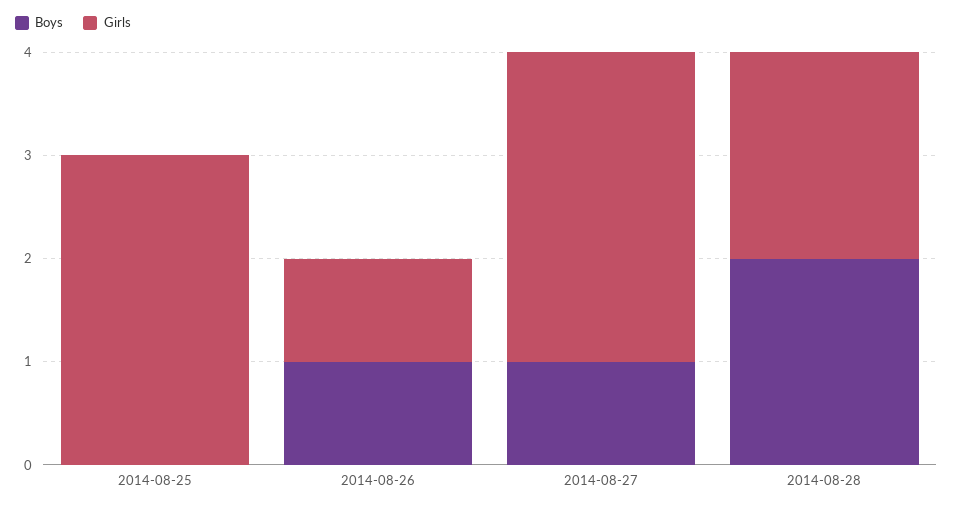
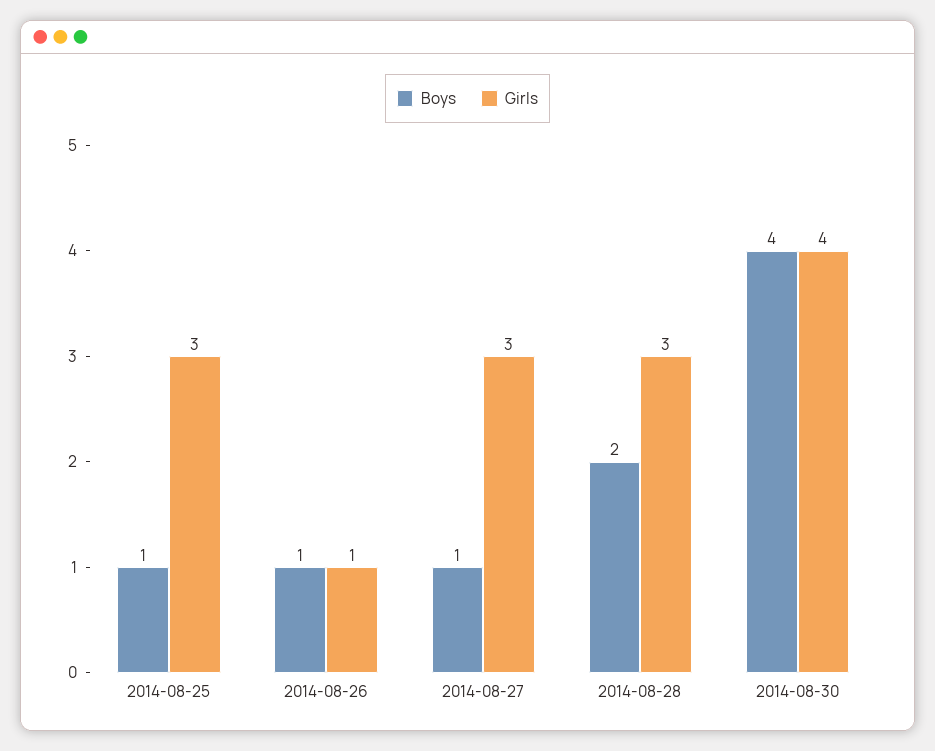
Boys, 2014-08-25: 0 -> 1
Girls, 2014-08-28: 2 -> 3
Boys, 2014-08-30: none -> 4
Girls, 2014-08-30: none -> 4

